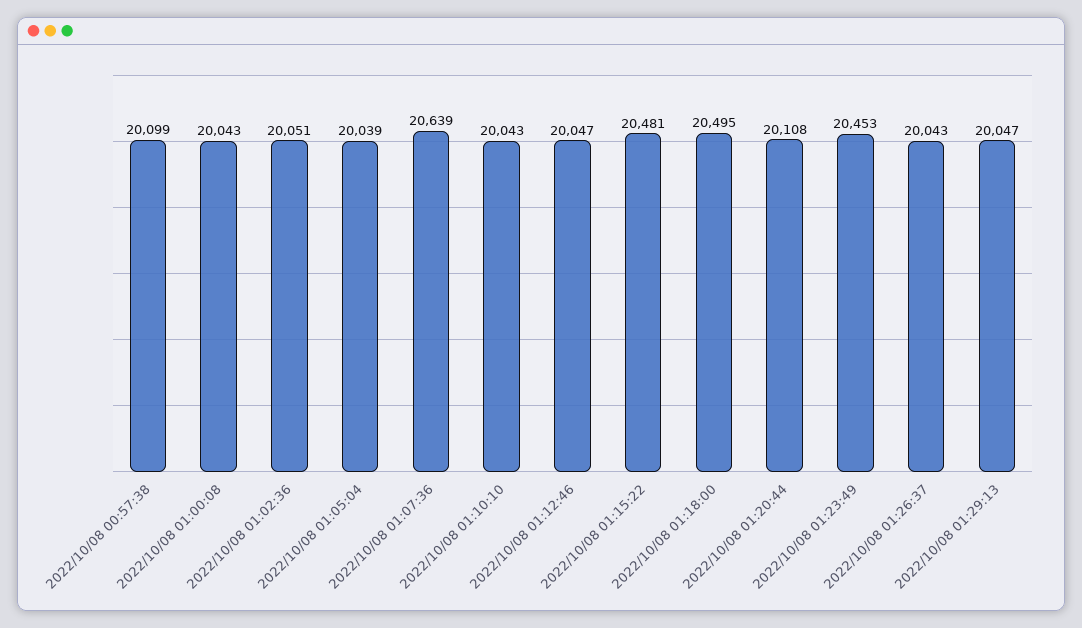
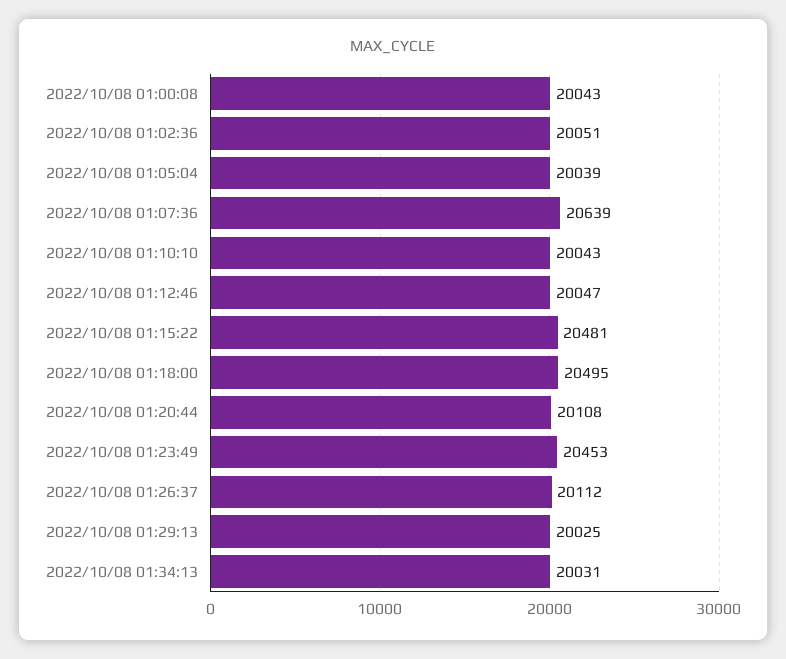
2022/10/08 00:57:38: 20099 -> none
2022/10/08 01:26:37: 20043 -> 20112
2022/10/08 01:29:13: 20047 -> 20025
2022/10/08 01:34:13: none -> 20031

